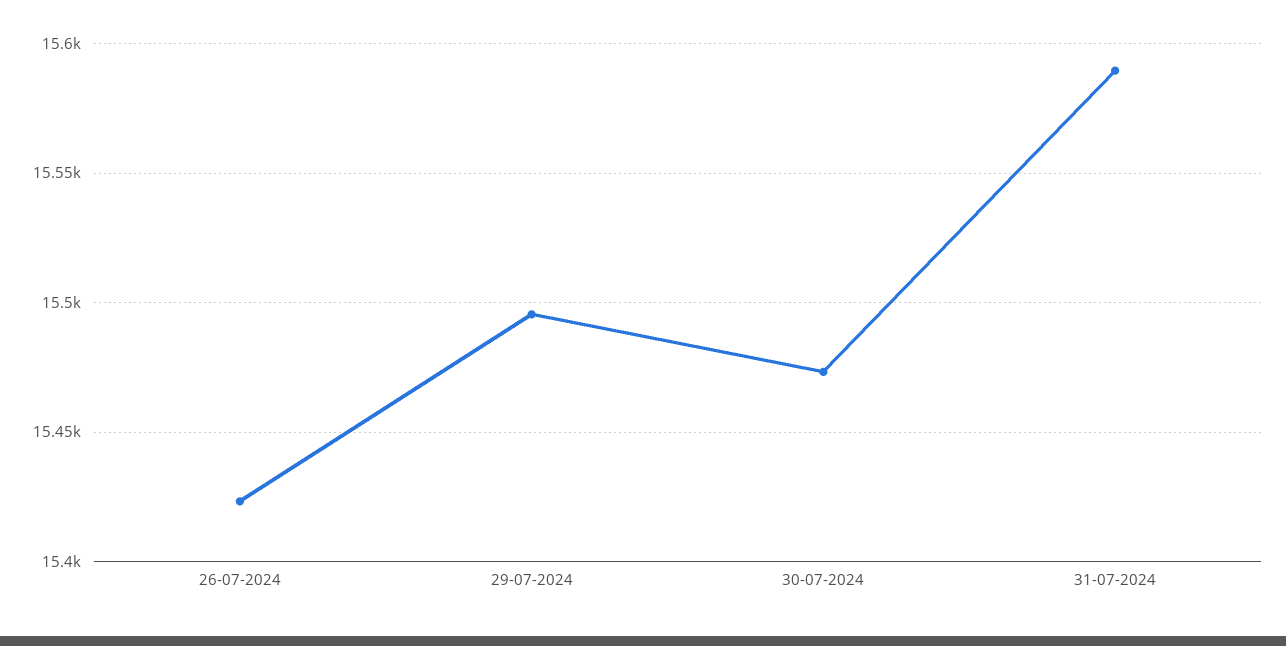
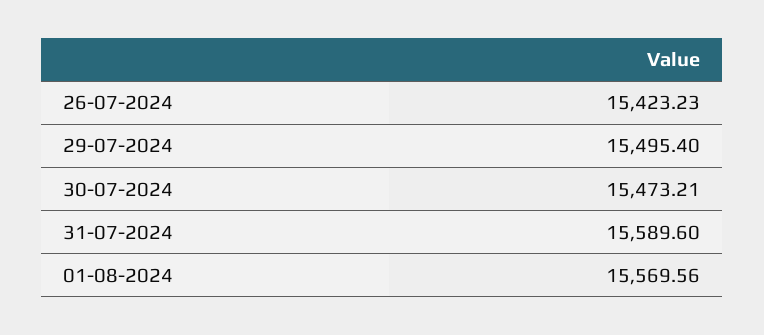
01-08-2024: none -> 15569.56

